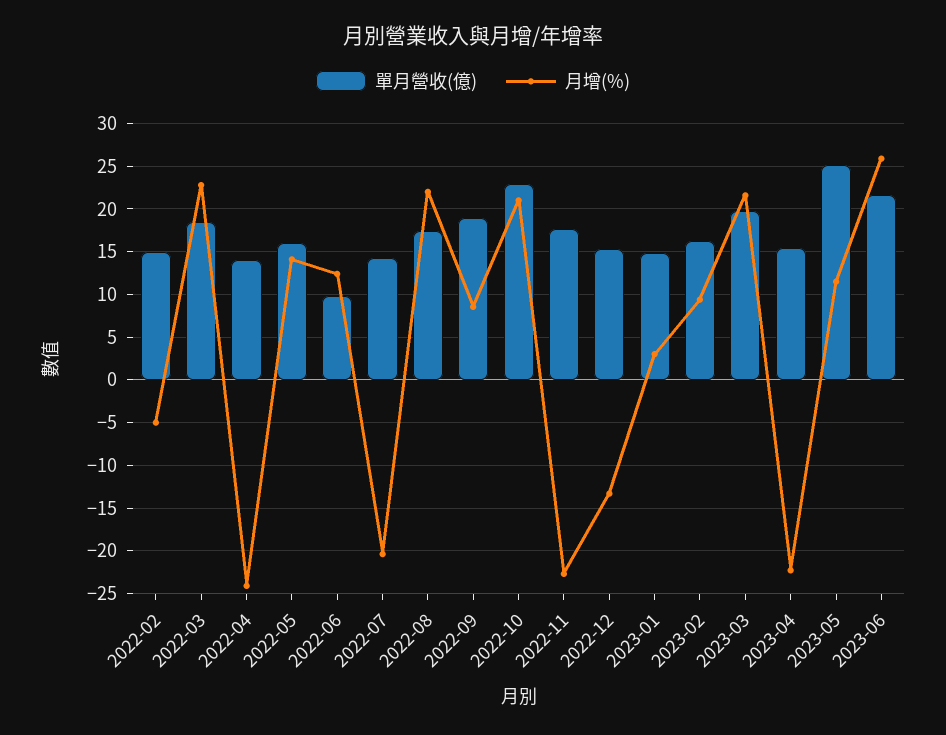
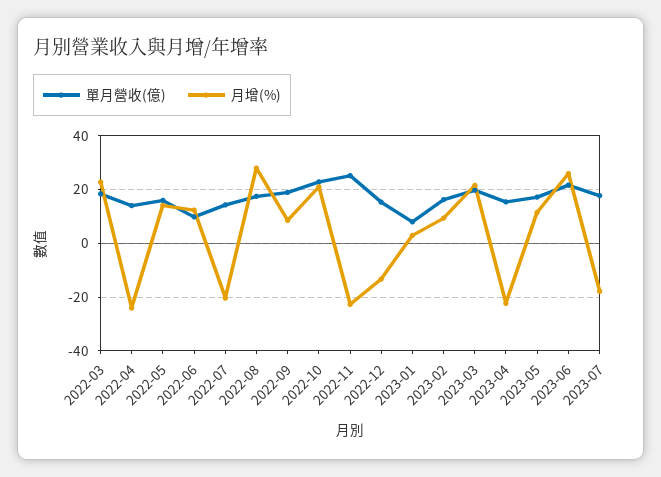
單月營收(億), 2022-02: 15 -> none
月增(%), 2022-02: -5 -> none
月增(%), 2022-08: 22 -> 27.5
單月營收(億), 2022-11: 18 -> 25
單月營收(億), 2023-01: 15 -> 7.5
單月營收(億), 2023-05: 25 -> 17.5
單月營收(億), 2023-07: none -> 17.5
月增(%), 2023-07: none -> -17.5

